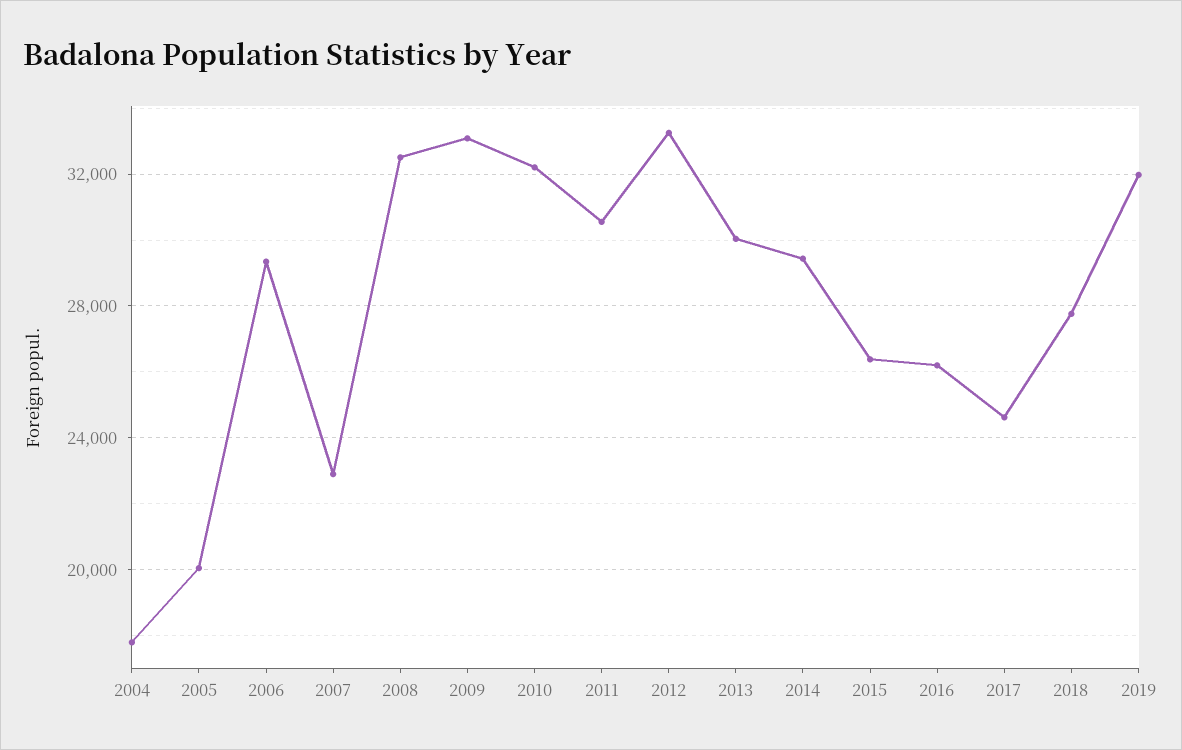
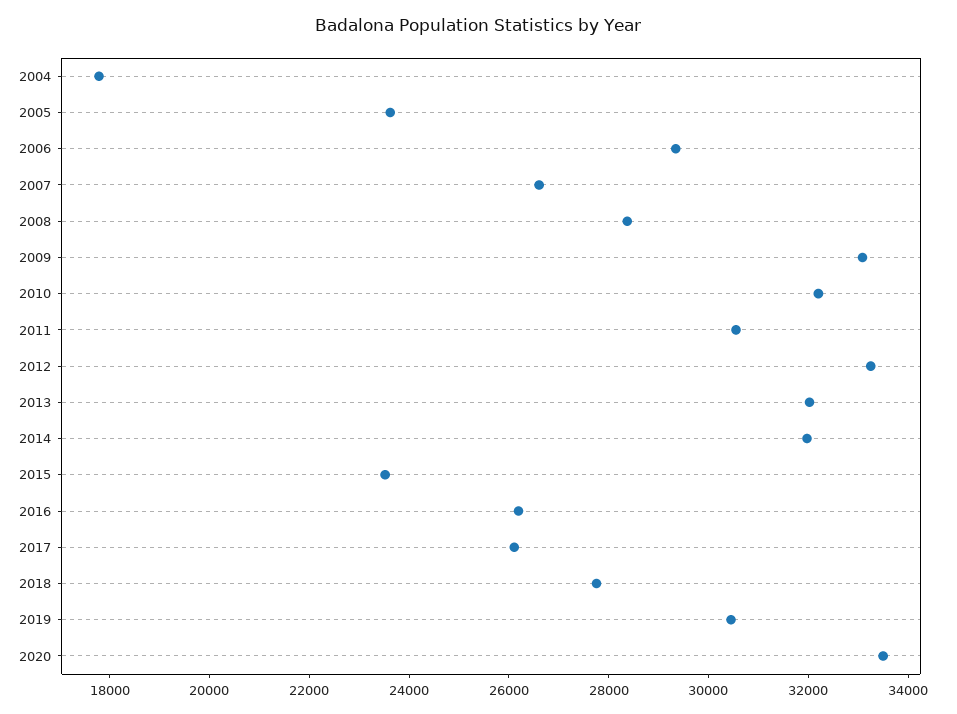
2005: 20000 -> 23500
2007: 23000 -> 26500
2008: 32500 -> 28500
2013: 30000 -> 32000
2014: 29500 -> 32000
2015: 26500 -> 23500
2017: 24500 -> 26000
2019: 32000 -> 30500
2020: none -> 33500

